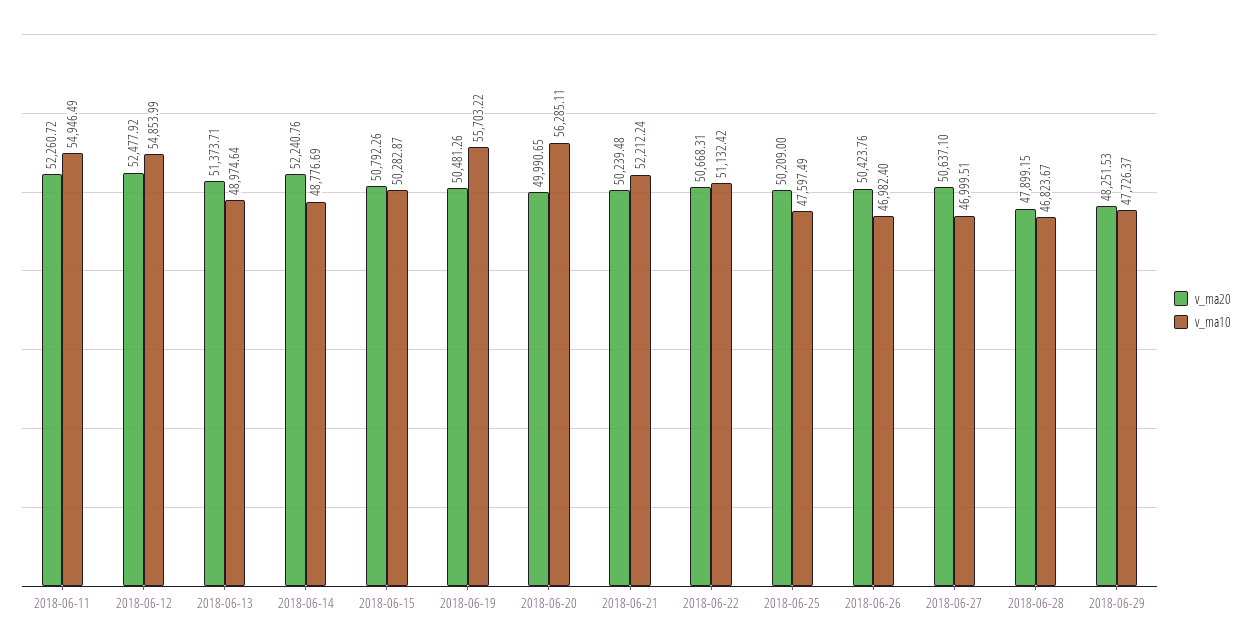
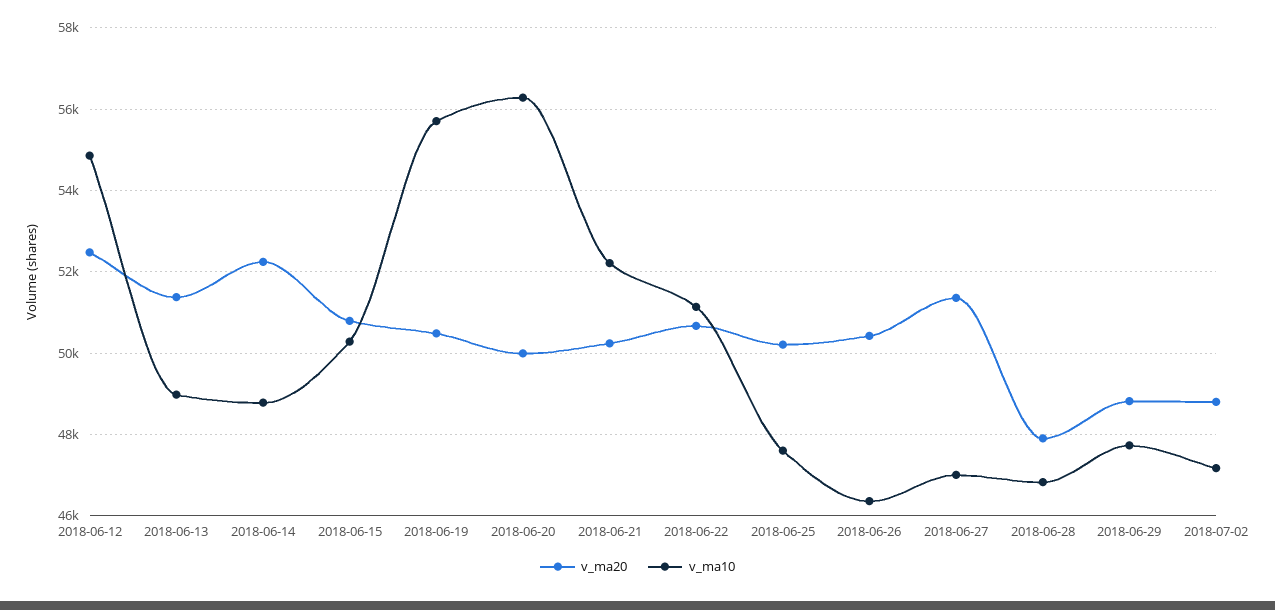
v_ma20, 2018-06-11: 52260.72 -> none
v_ma10, 2018-06-11: 54946.49 -> none
v_ma10, 2018-06-26: 46982.4 -> 46400
v_ma20, 2018-06-27: 50637.1 -> 51400
v_ma20, 2018-06-29: 48251.53 -> 48800
v_ma20, 2018-07-02: none -> 48800
v_ma10, 2018-07-02: none -> 47200

